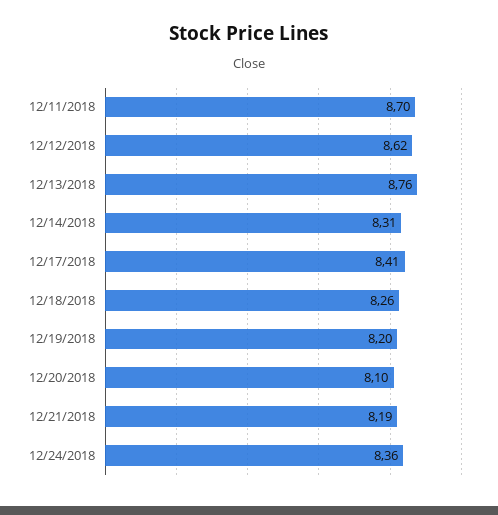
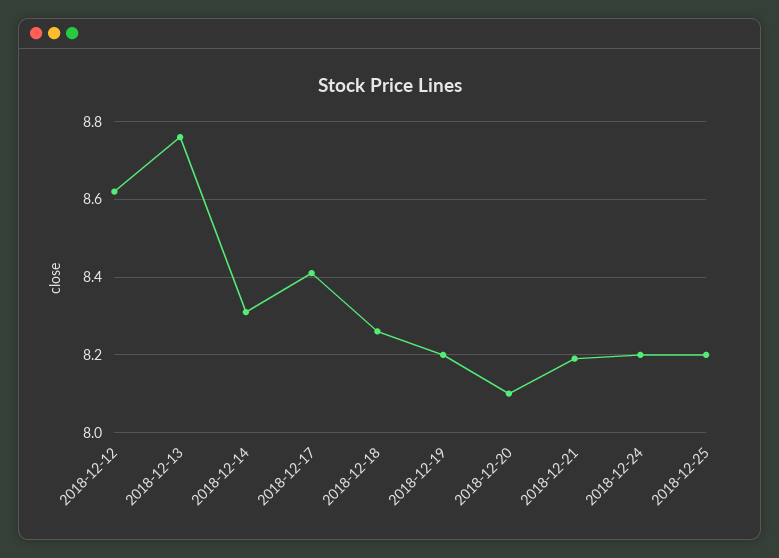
12/11/2018: 8.7 -> none
12/24/2018: 8.36 -> 8.2
2018-12-25: none -> 8.2

